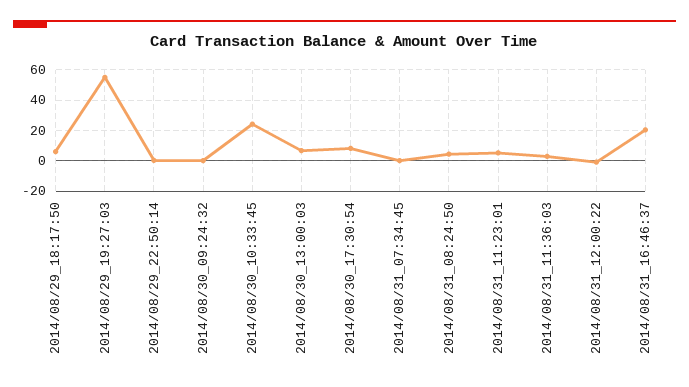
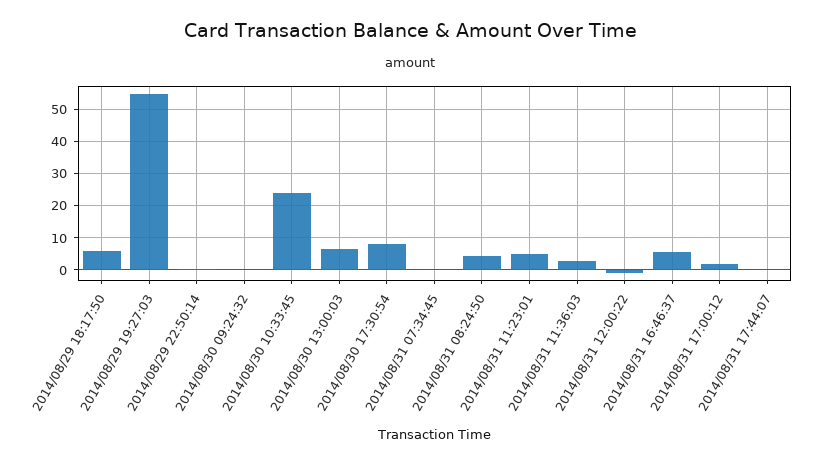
2014/08/31_16:46:37: 20 -> 6
2014/08/31 17:00:12: none -> 2
2014/08/31 17:44:07: none -> 0

